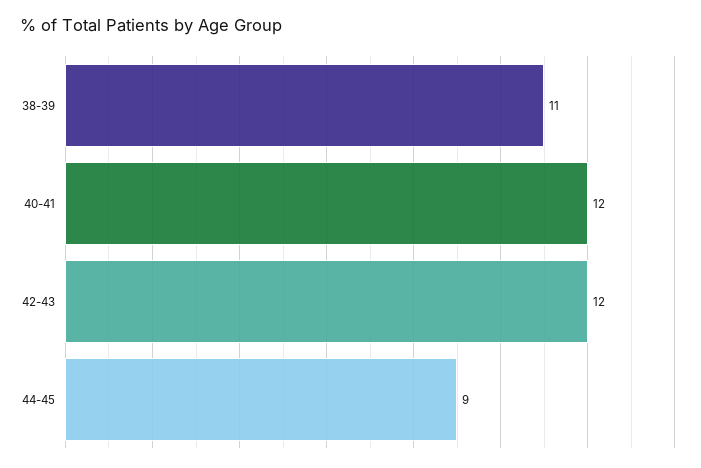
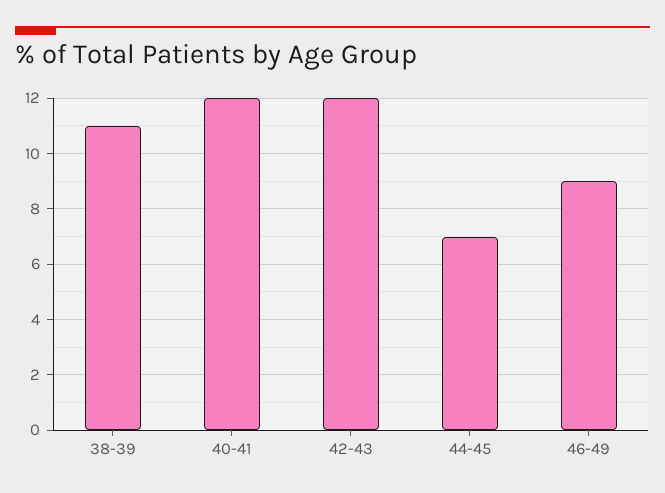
44-45: 9 -> 7
46-49: none -> 9

